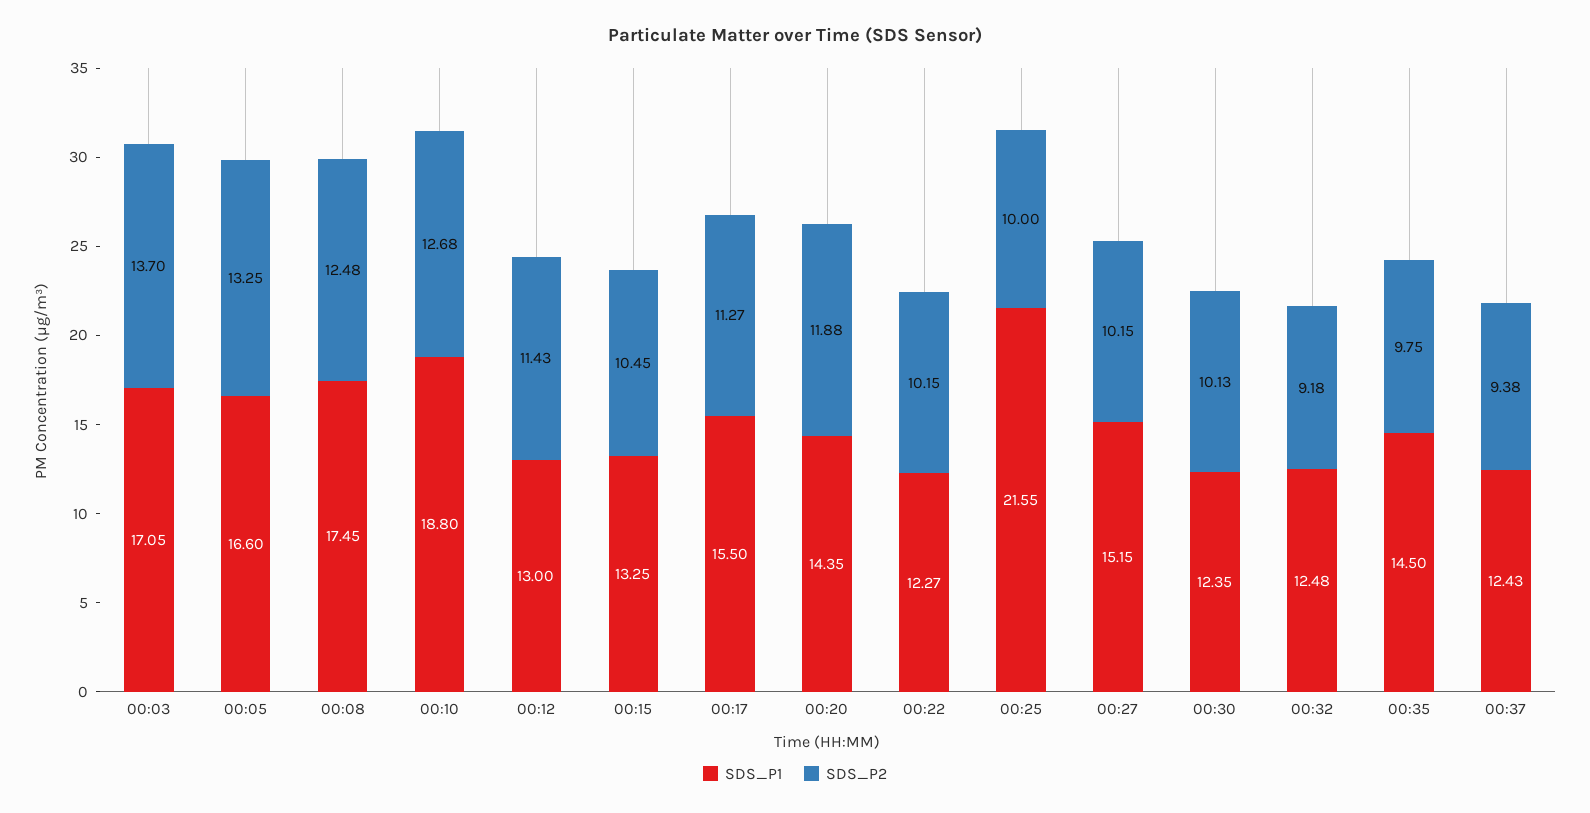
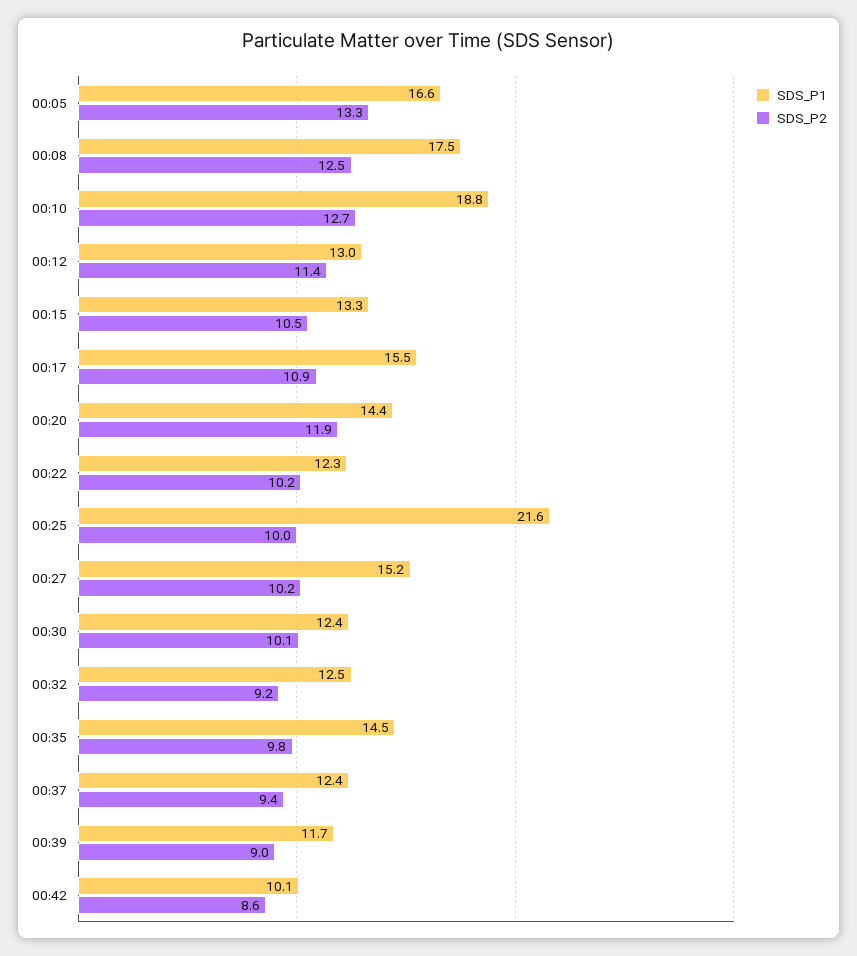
SDS_P1, 00:03: 17.05 -> none
SDS_P2, 00:03: 13.7 -> none
SDS_P2, 00:17: 11.27 -> 10.9
SDS_P1, 00:39: none -> 11.7
SDS_P2, 00:39: none -> 9
SDS_P1, 00:42: none -> 10.1
SDS_P2, 00:42: none -> 8.6

